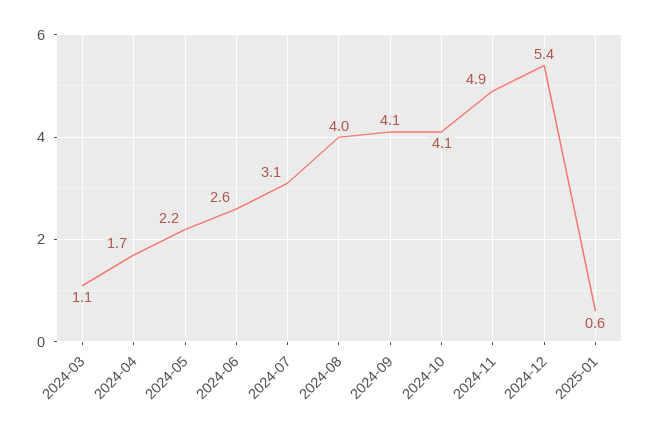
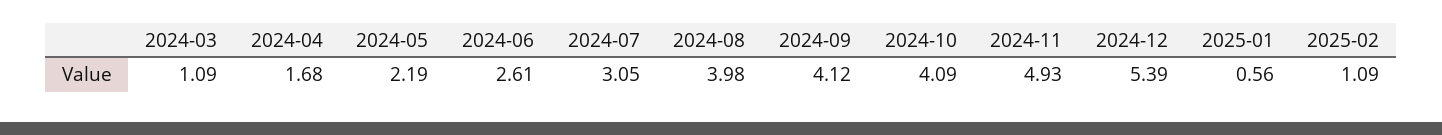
2025-02: none -> 1.09

